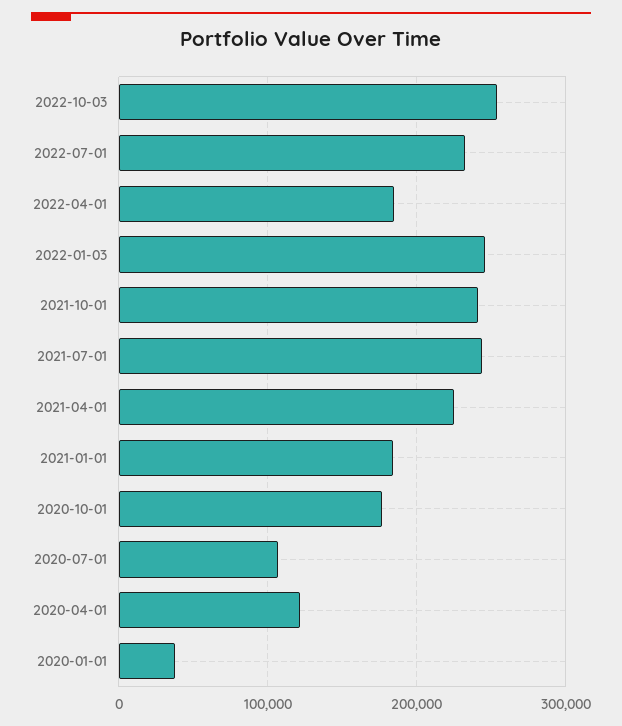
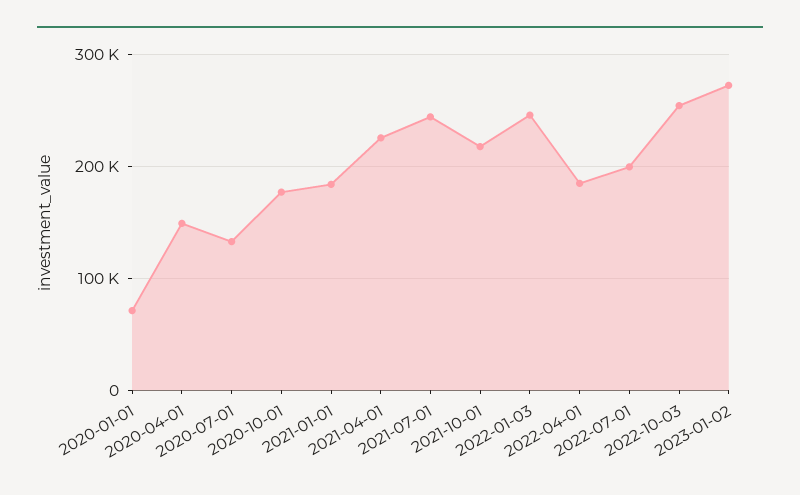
2022-07-01: 230000 -> 200000
2021-10-01: 240000 -> 220000
2020-07-01: 110000 -> 130000
2020-04-01: 120000 -> 150000
2020-01-01: 40000 -> 70000
2023-01-02: none -> 270000

